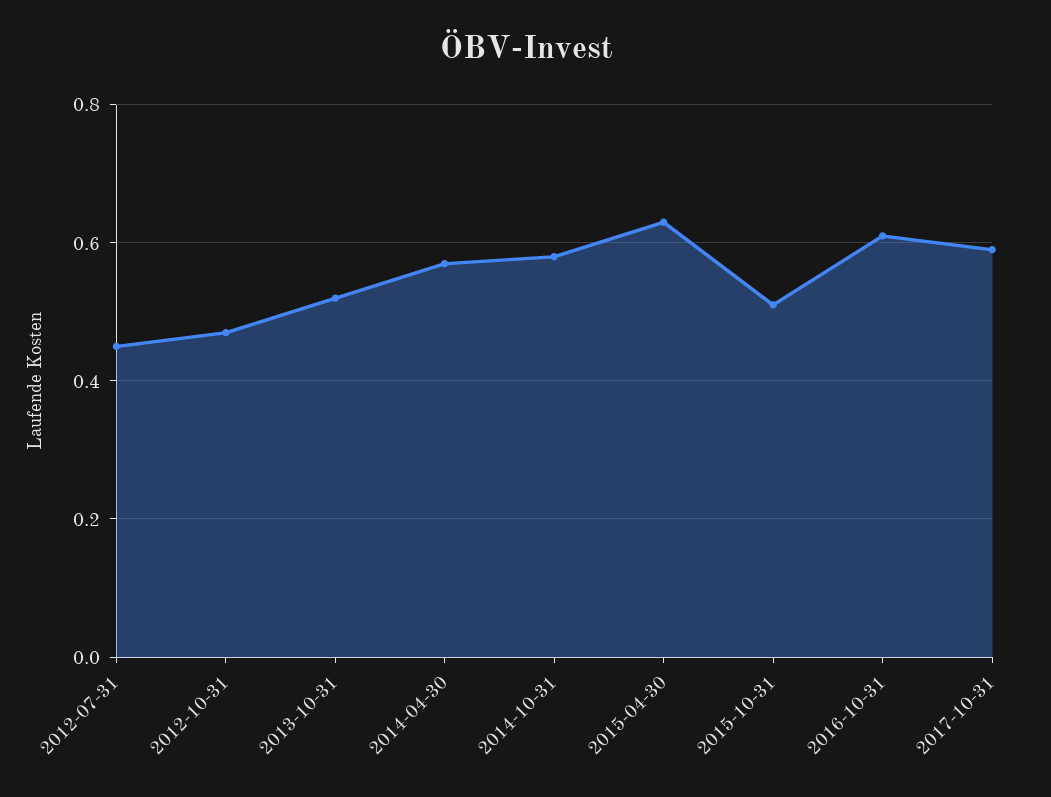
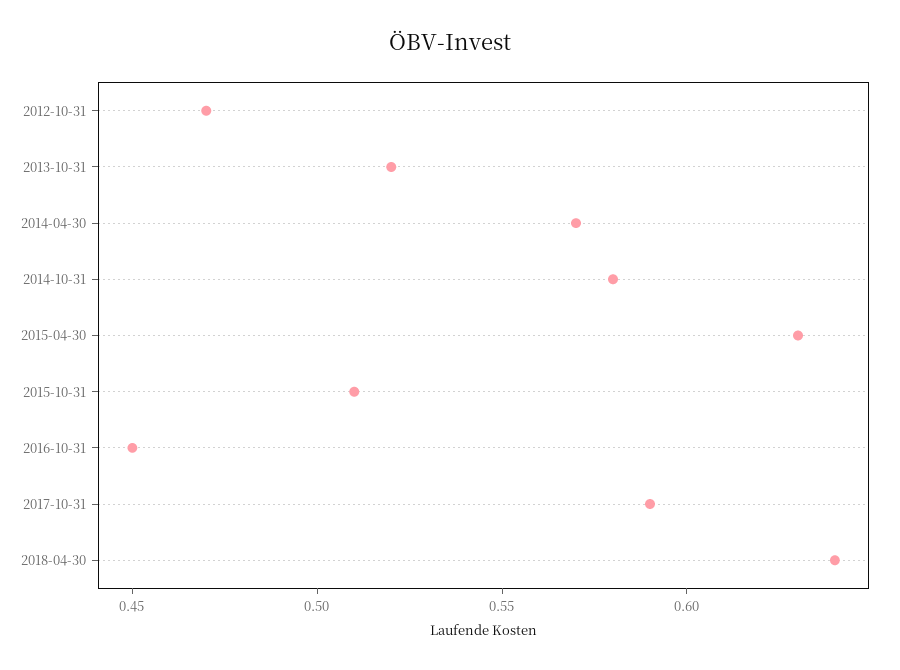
2012-07-31: 0.45 -> none
2016-10-31: 0.6 -> 0.45
2018-04-30: none -> 0.64

